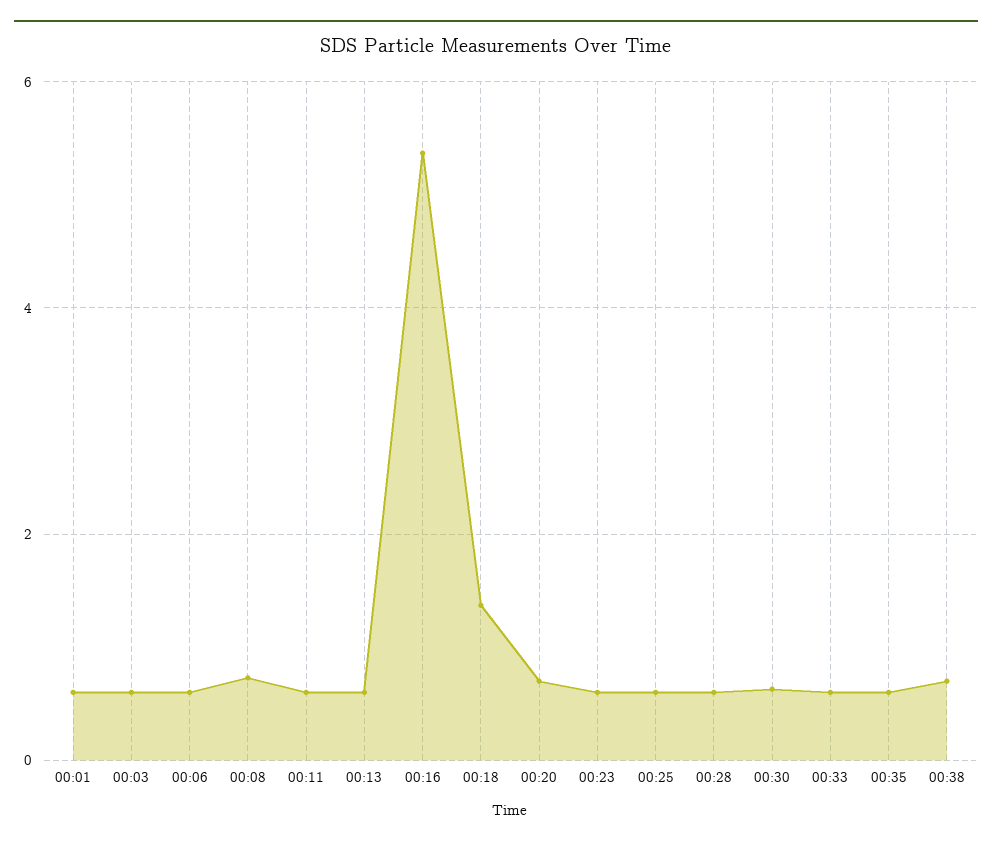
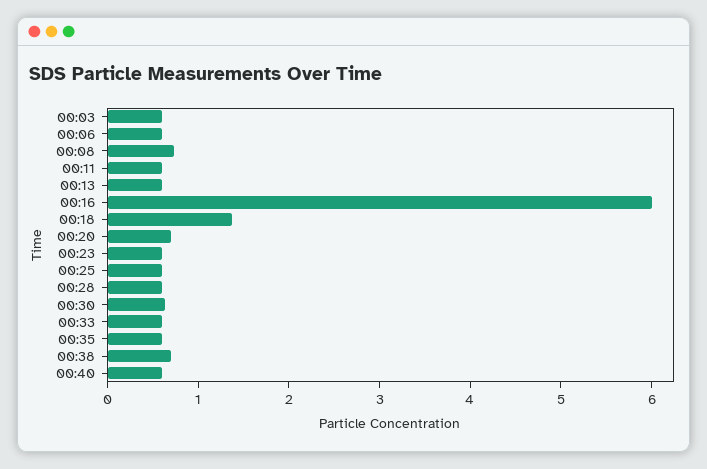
00:01: 0.6 -> none
00:16: 5.4 -> 6
00:40: none -> 0.6

